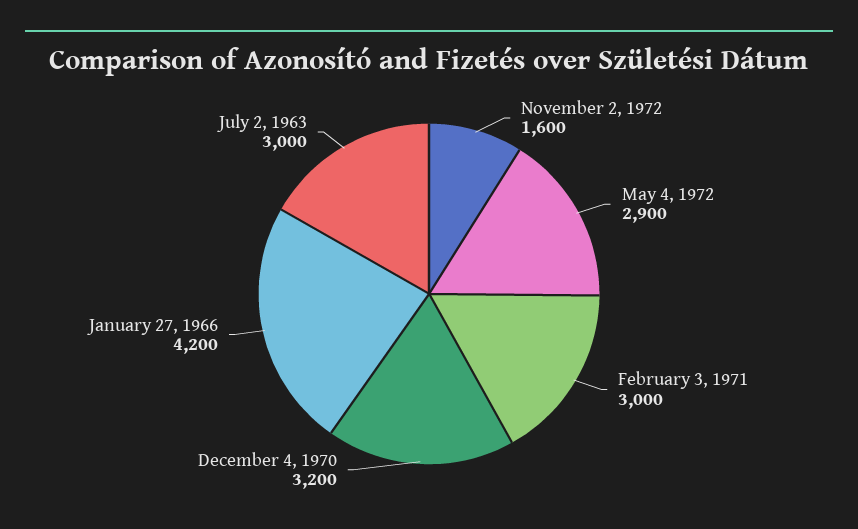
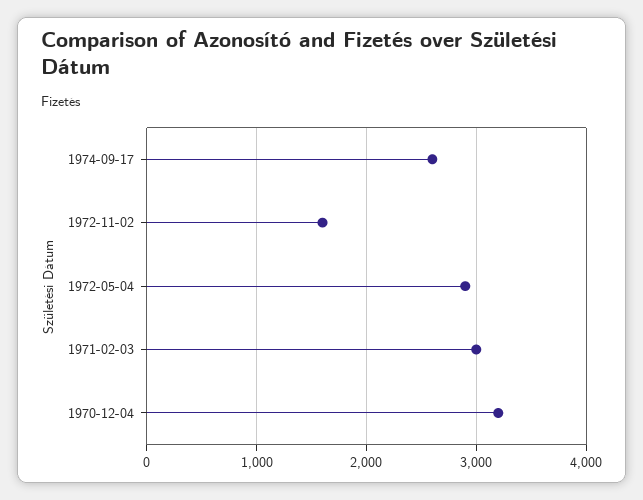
January 27, 1966: 4200 -> none
July 2, 1963: 3000 -> none
1974-09-17: none -> 2600

